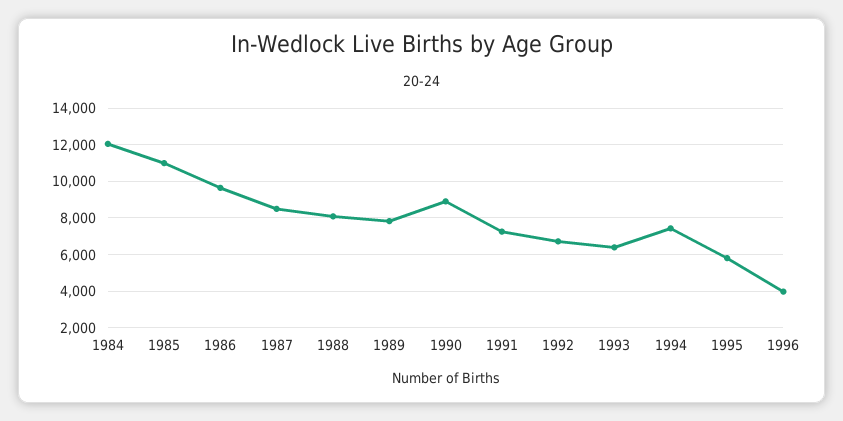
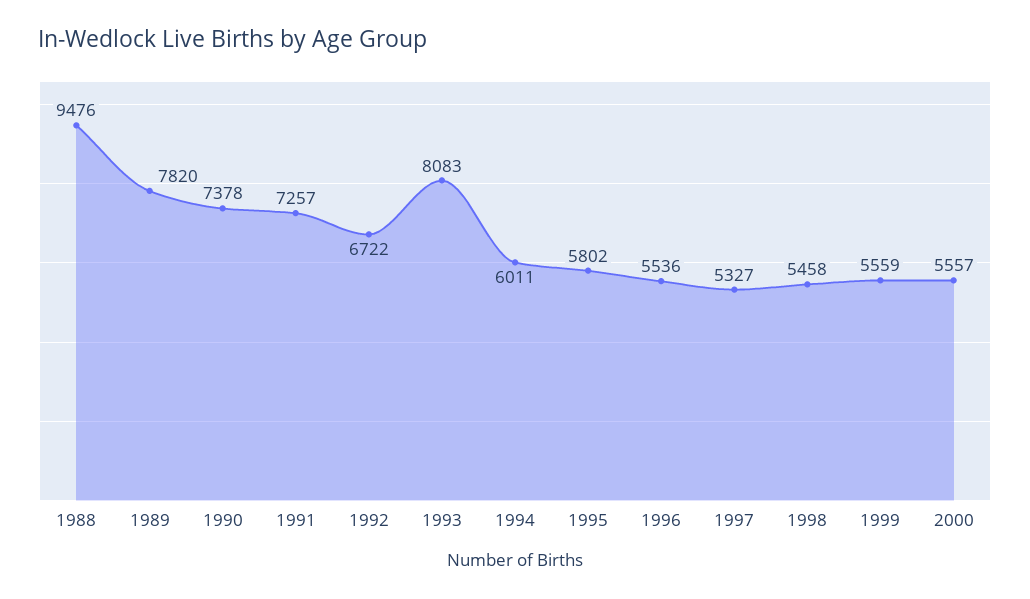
1984: 12000 -> none
1985: 11000 -> none
1986: 9500 -> none
1987: 8500 -> none
1988: 8000 -> 9476
1990: 9000 -> 7378
1993: 6500 -> 8083
1994: 7500 -> 6011
1996: 4000 -> 5536
1997: none -> 5327
1998: none -> 5458
1999: none -> 5559
2000: none -> 5557

